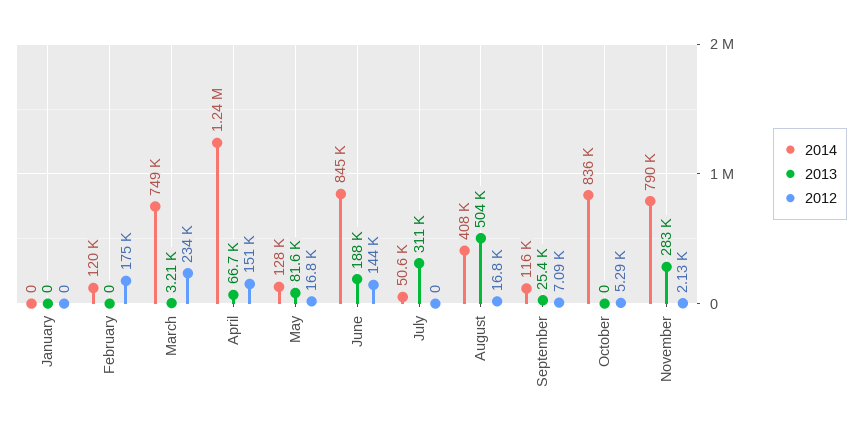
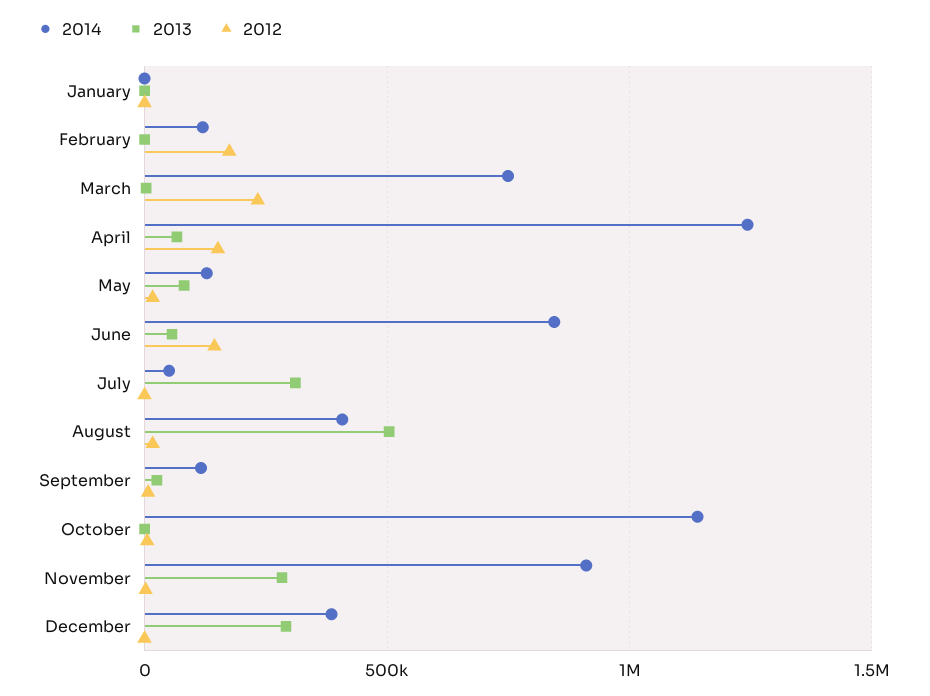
2013, June: 188000 -> 50000
2014, October: 836000 -> 1150000
2014, November: 790000 -> 900000
2014, December: none -> 400000
2013, December: none -> 300000
2012, December: none -> 0

